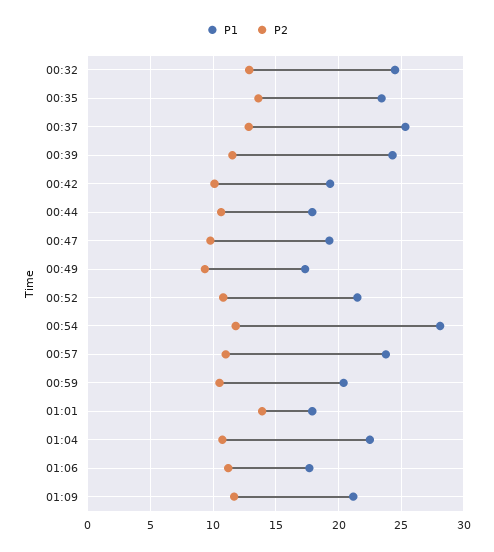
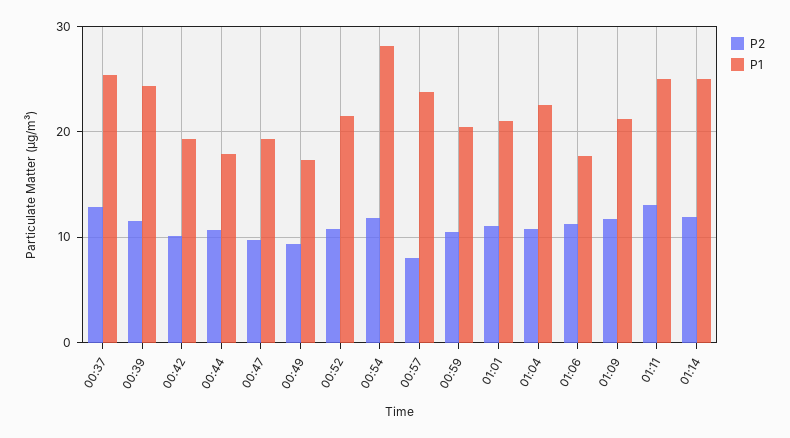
P1, 00:32: 24.5 -> none
P2, 00:32: 13 -> none
P1, 00:35: 23.5 -> none
P2, 00:35: 13.5 -> none
P2, 00:57: 11 -> 8
P1, 01:01: 18 -> 21
P2, 01:01: 14 -> 11
P2, 01:11: none -> 13
P1, 01:11: none -> 25
P2, 01:14: none -> 12
P1, 01:14: none -> 25

